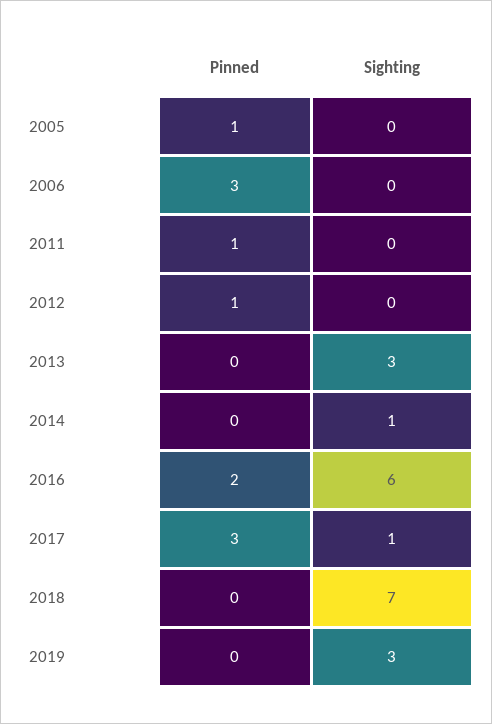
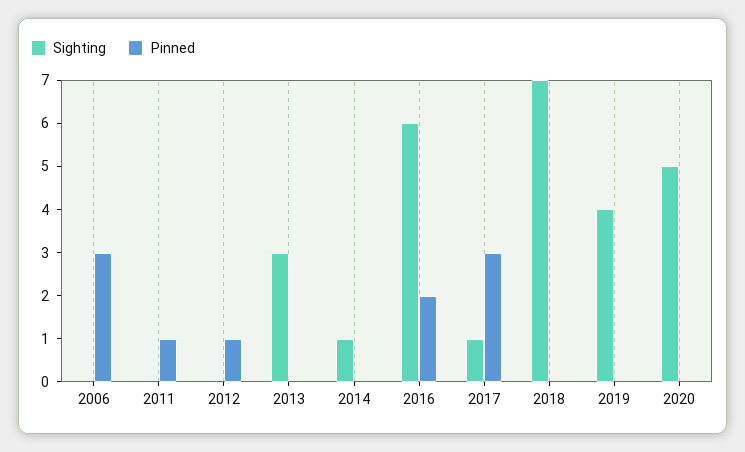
Pinned, 2005: 1 -> none
Sighting, 2005: 0 -> none
Sighting, 2019: 3 -> 4
Sighting, 2020: none -> 5
Pinned, 2020: none -> 0

